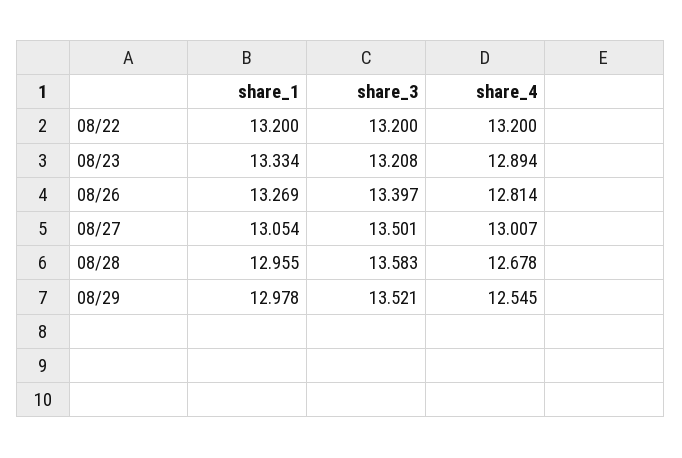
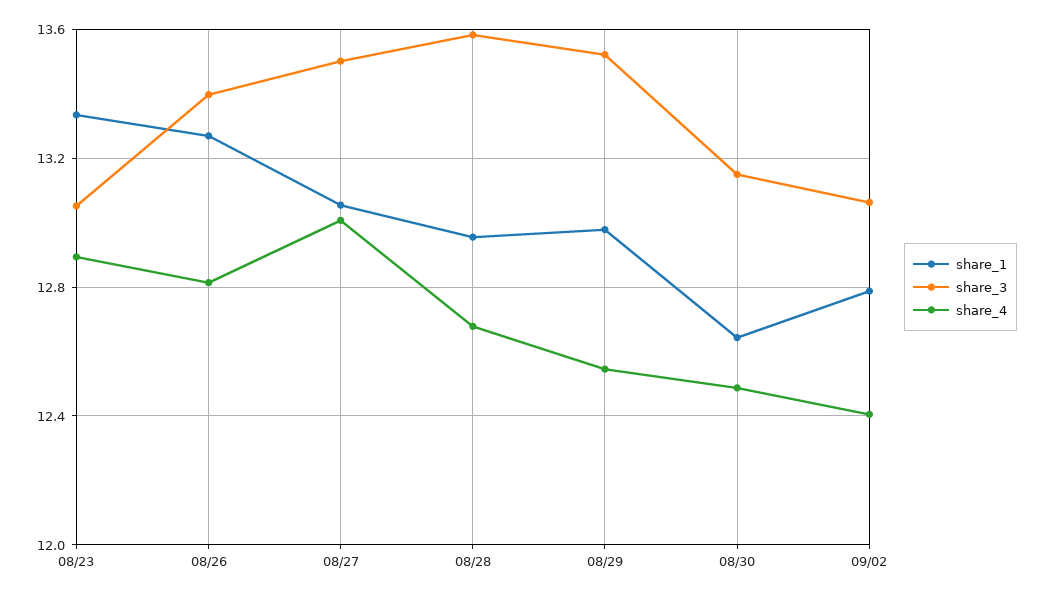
share_1, 08/22: 13.2 -> none
share_3, 08/22: 13.2 -> none
share_4, 08/22: 13.2 -> none
share_3, 08/23: 13.208 -> 13.05
share_1, 08/30: none -> 12.65
share_3, 08/30: none -> 13.15
share_4, 08/30: none -> 12.5
share_1, 09/02: none -> 12.8
share_3, 09/02: none -> 13.05
share_4, 09/02: none -> 12.4

